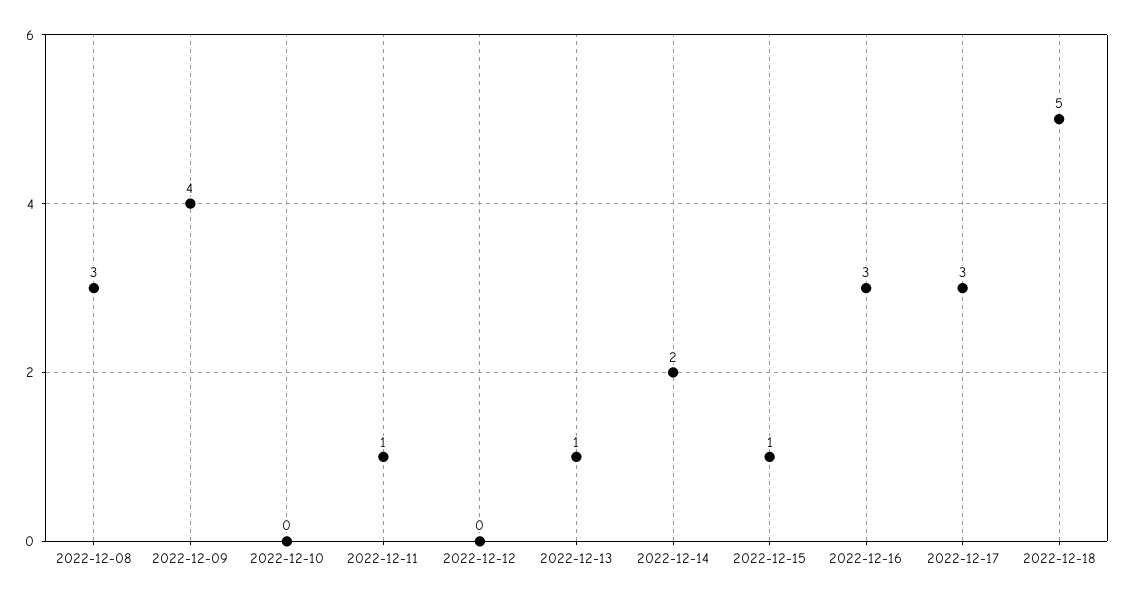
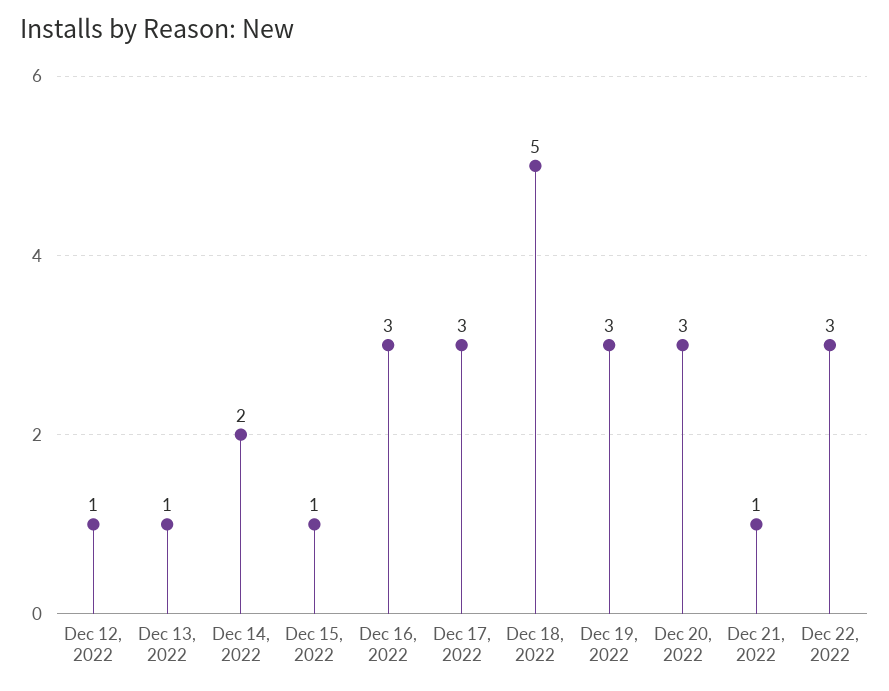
2022-12-08: 3 -> none
2022-12-09: 4 -> none
2022-12-10: 0 -> none
2022-12-11: 1 -> none
2022-12-12: 0 -> 1
Dec 19, 2022: none -> 3
Dec 20, 2022: none -> 3
Dec 21, 2022: none -> 1
Dec 22, 2022: none -> 3

